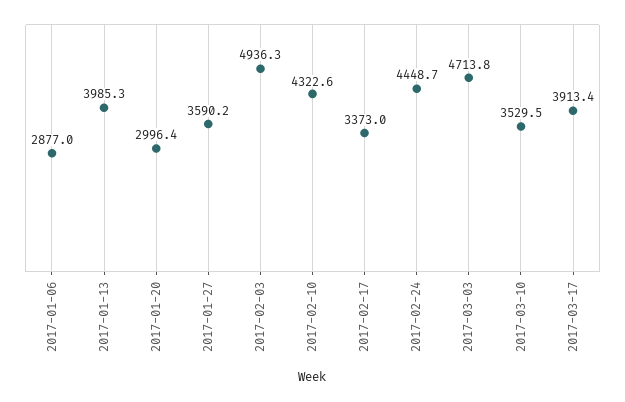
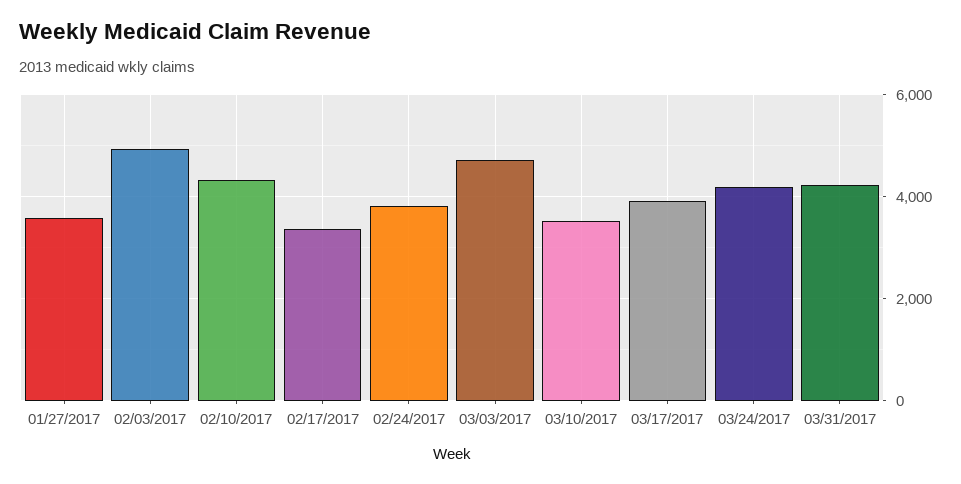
2017-01-06: 2877 -> none
2017-01-13: 3985.3 -> none
2017-01-20: 2996.4 -> none
2017-02-24: 4448.7 -> 3800
03/24/2017: none -> 4200
03/31/2017: none -> 4200

